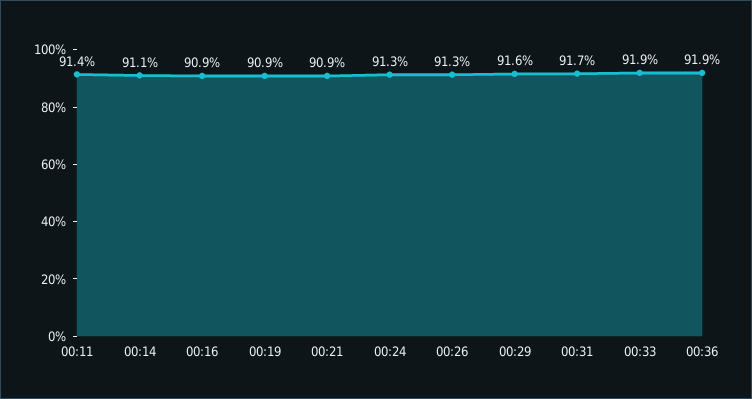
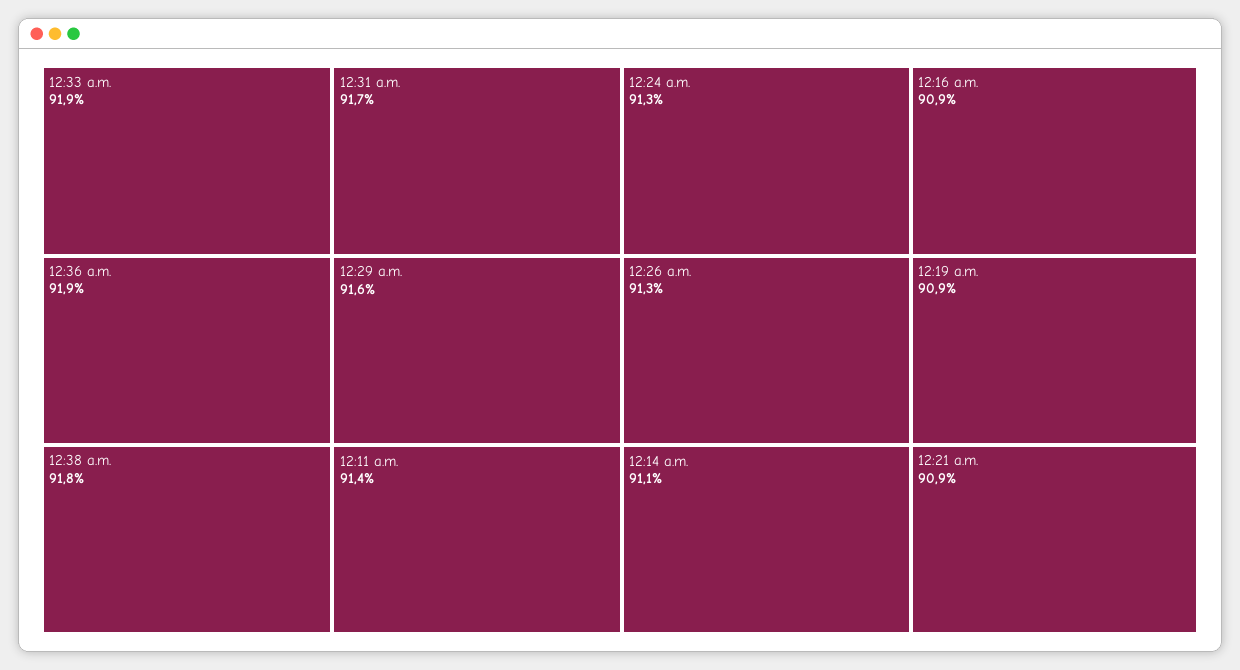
12:38 a.m.: none -> 91.8

